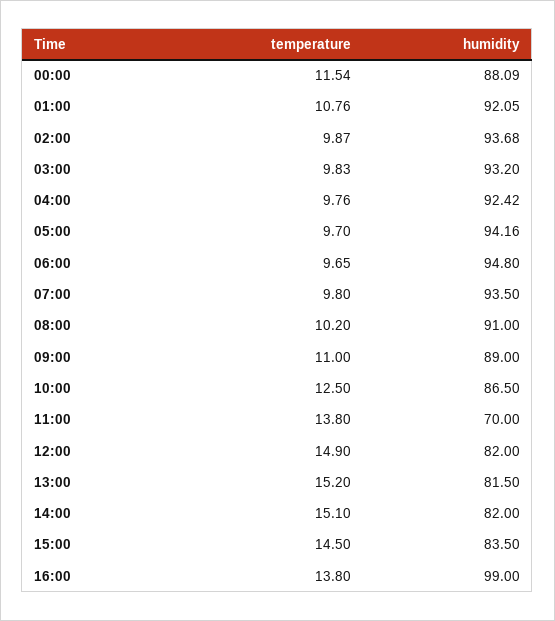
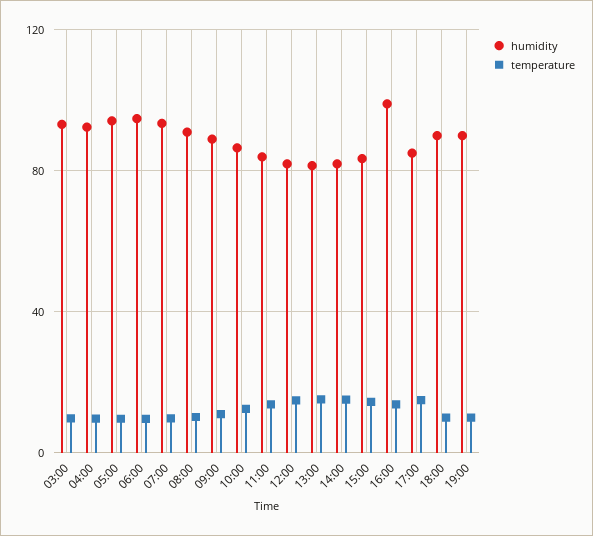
temperature, 00:00: 11.54 -> none
humidity, 00:00: 88.09 -> none
temperature, 01:00: 10.76 -> none
humidity, 01:00: 92.05 -> none
temperature, 02:00: 9.87 -> none
humidity, 02:00: 93.68 -> none
humidity, 11:00: 70 -> 85
humidity, 17:00: none -> 85
temperature, 17:00: none -> 15
humidity, 18:00: none -> 90
temperature, 18:00: none -> 10
humidity, 19:00: none -> 90
temperature, 19:00: none -> 10

